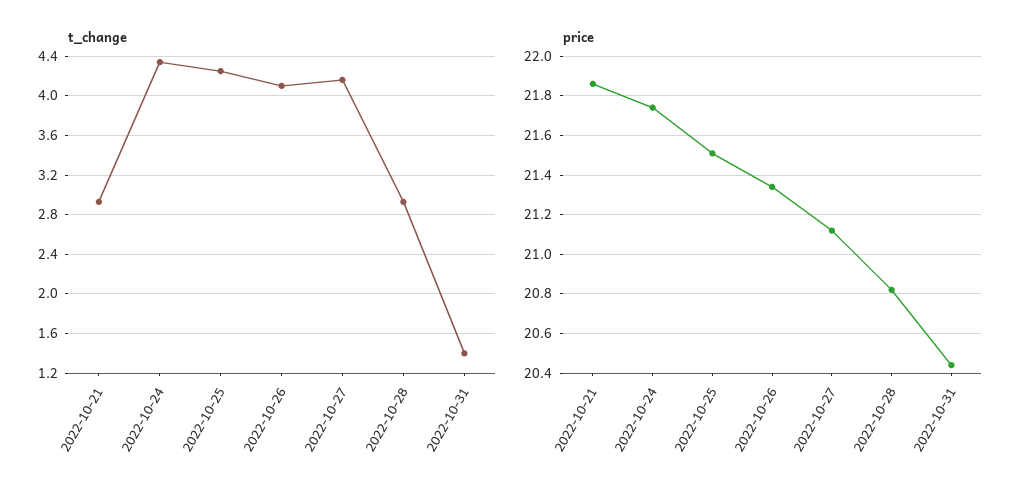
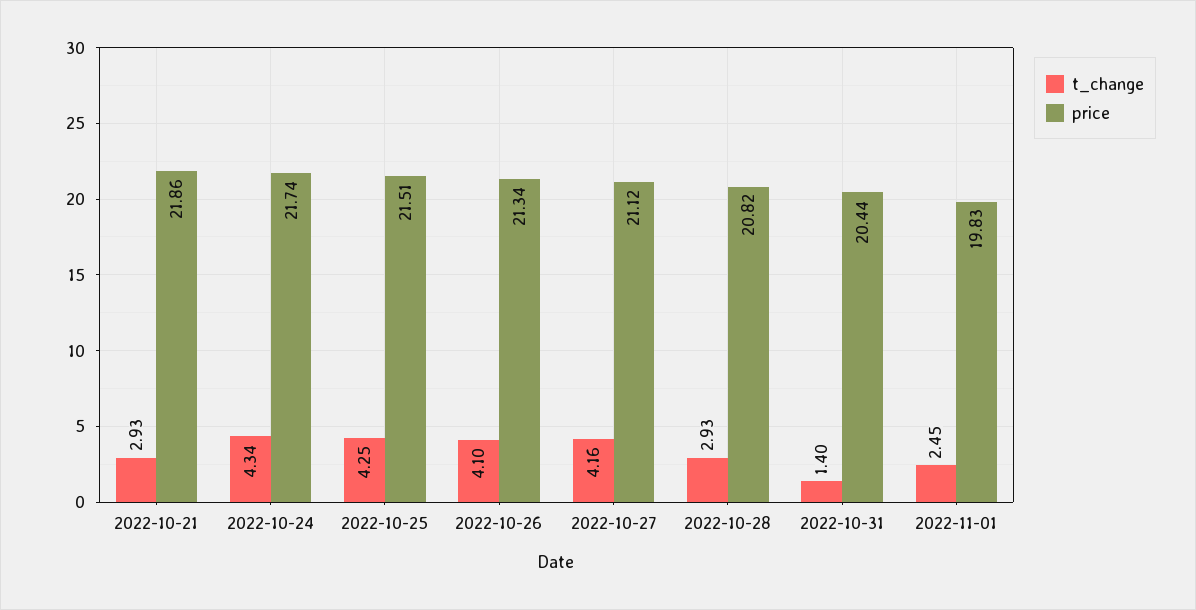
t_change, 2022-11-01: none -> 2.45
price, 2022-11-01: none -> 19.83

